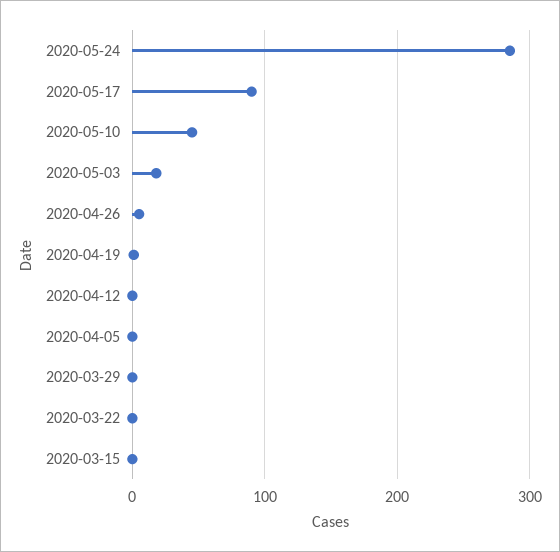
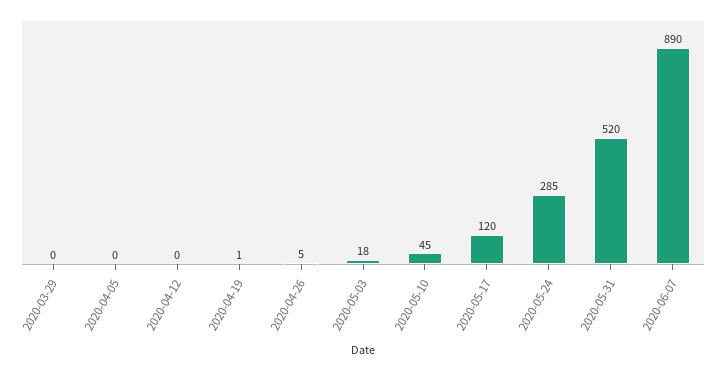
2020-05-17: 90 -> 120
2020-03-22: 0 -> none
2020-03-15: 0 -> none
2020-05-31: none -> 520
2020-06-07: none -> 890

